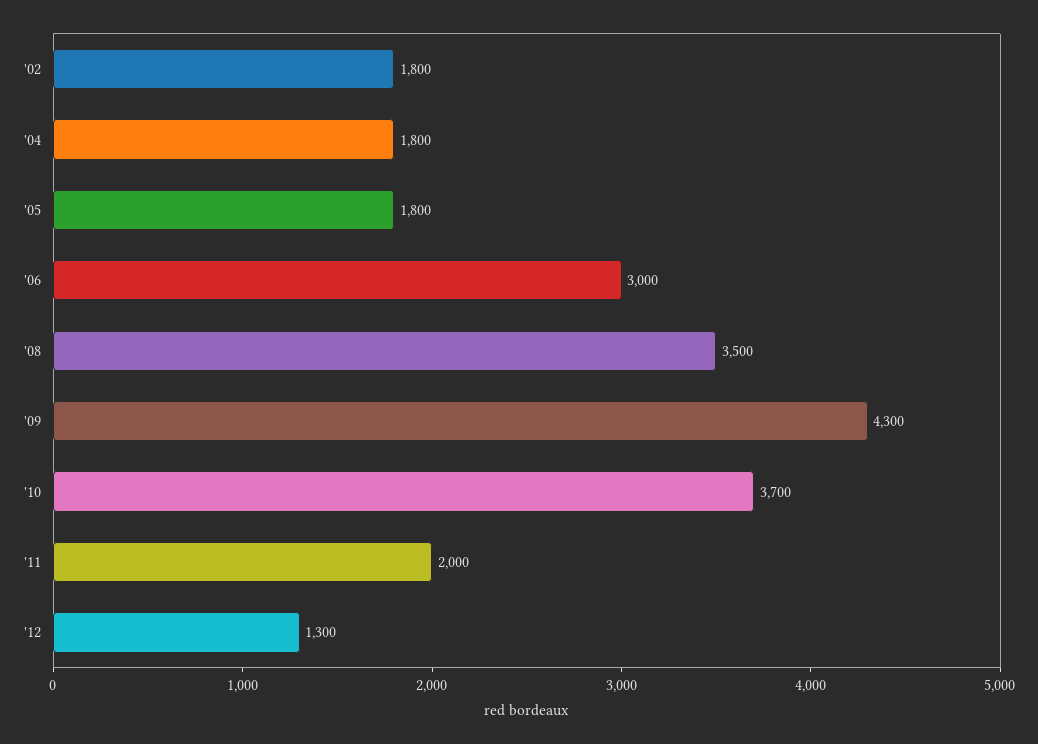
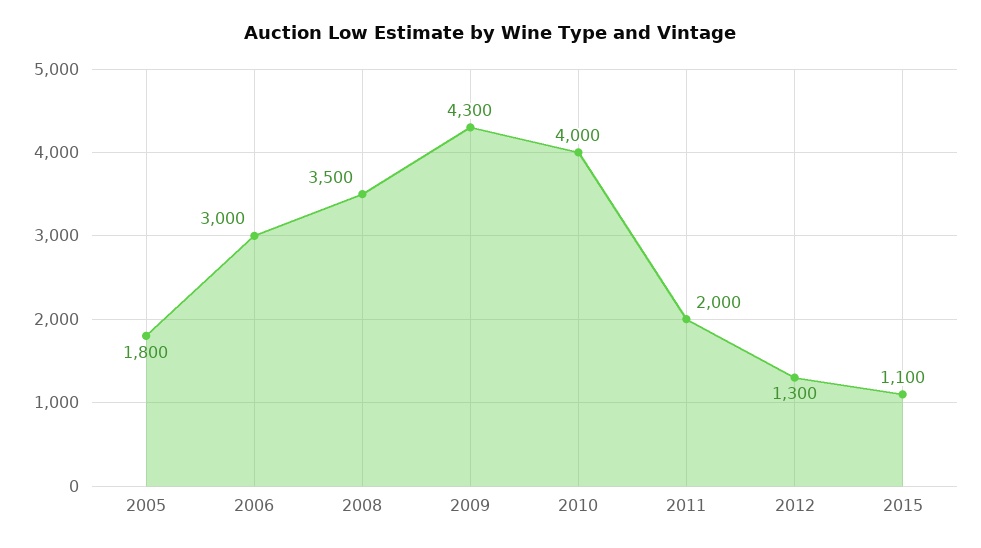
'02: 1800 -> none
'04: 1800 -> none
'10: 3700 -> 4000
2015: none -> 1100

